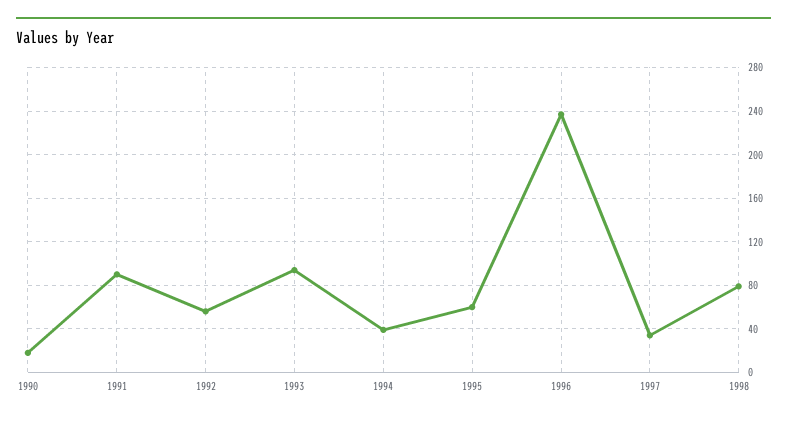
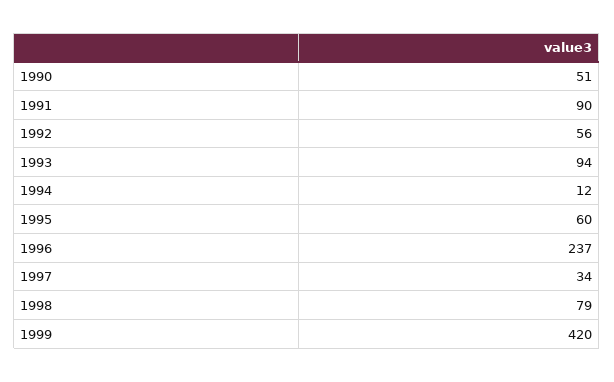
1990: 20 -> 51
1994: 40 -> 12
1999: none -> 420

